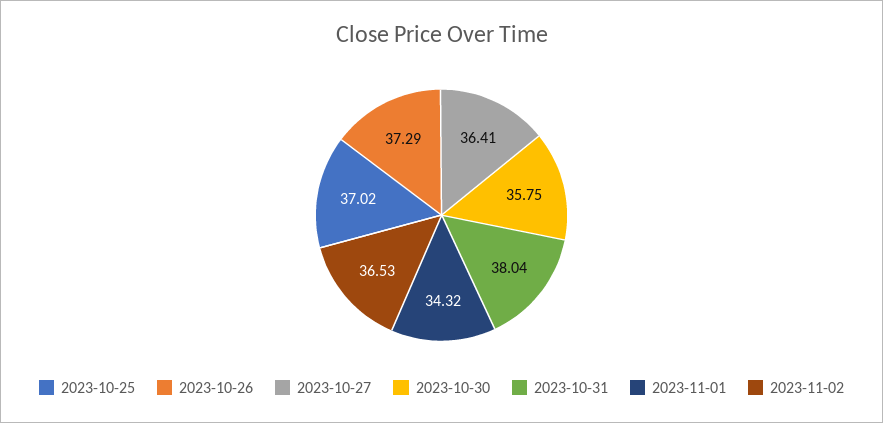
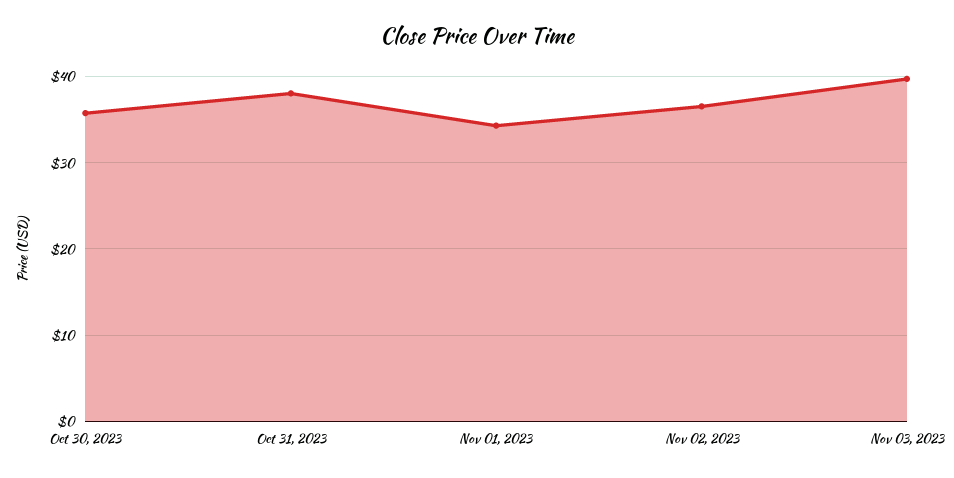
2023-10-25: 37.02 -> none
2023-10-26: 37.29 -> none
2023-10-27: 36.41 -> none
Nov 03, 2023: none -> 40

